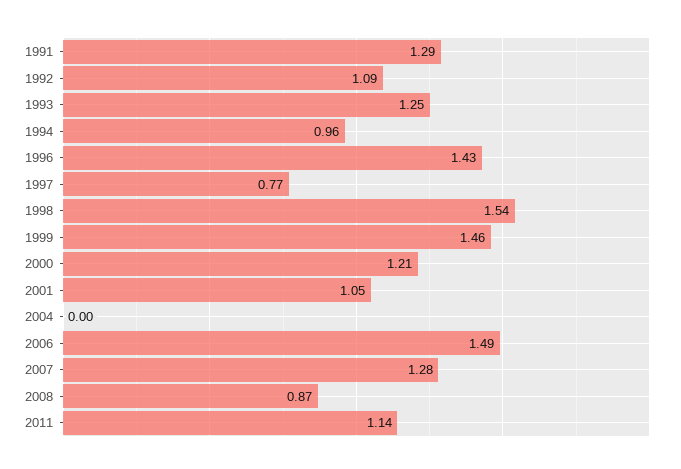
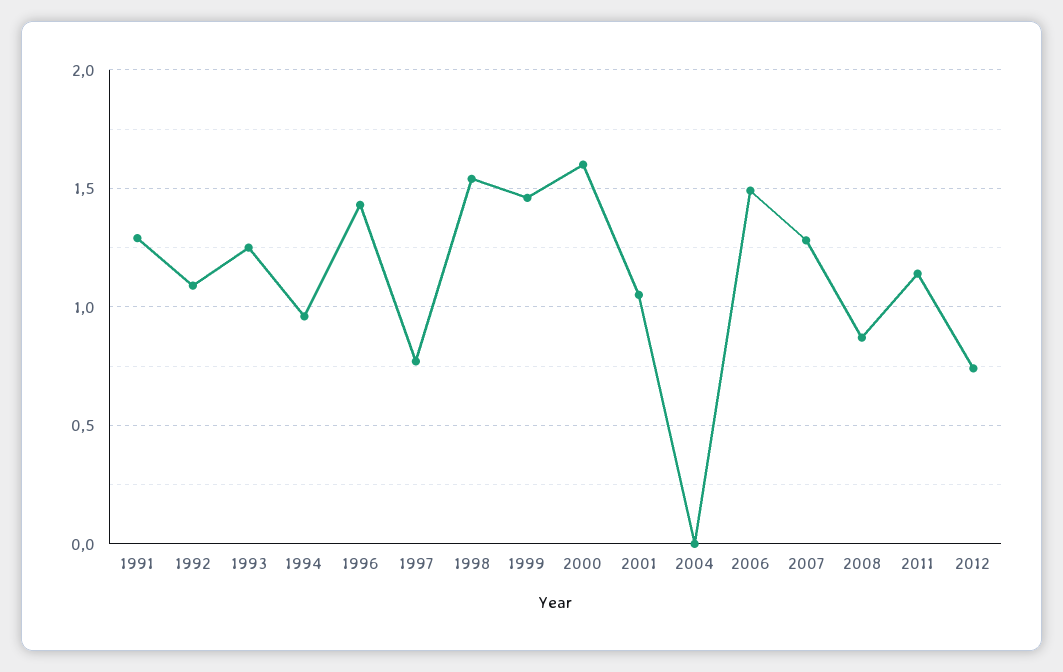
2000: 1.21 -> 1.6
2012: none -> 0.75

